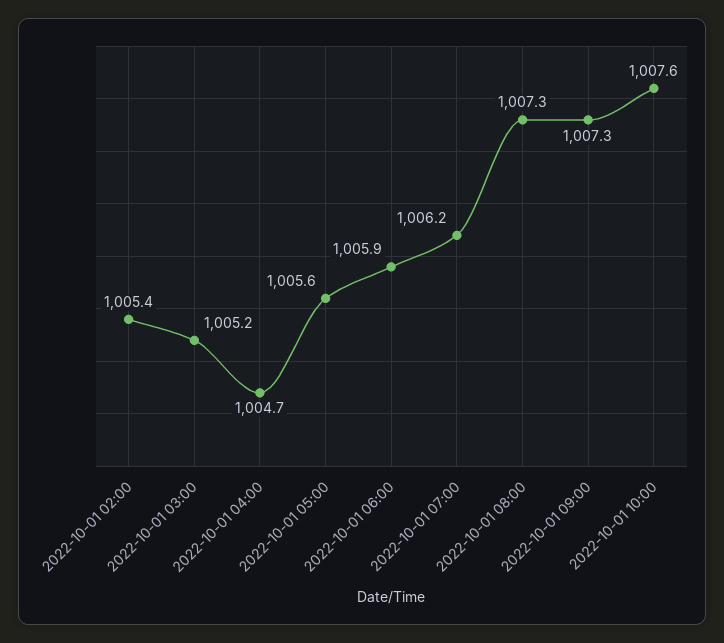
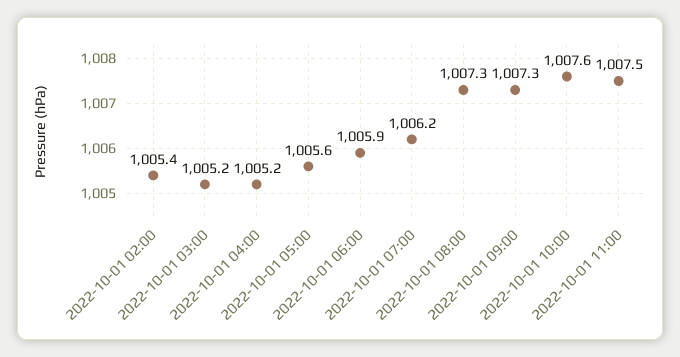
2022-10-01 04:00: 1004.7 -> 1005.2
2022-10-01 11:00: none -> 1007.5

